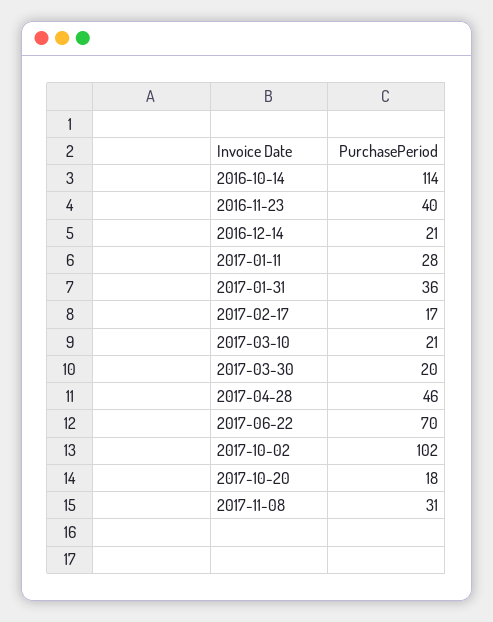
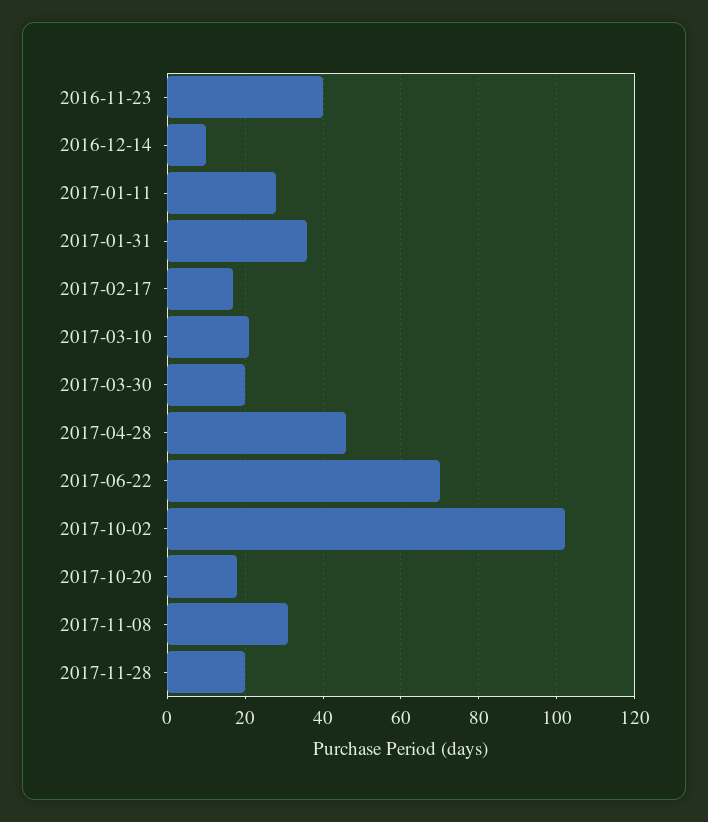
2016-10-14: 114 -> none
2016-12-14: 21 -> 10
2017-11-28: none -> 20

